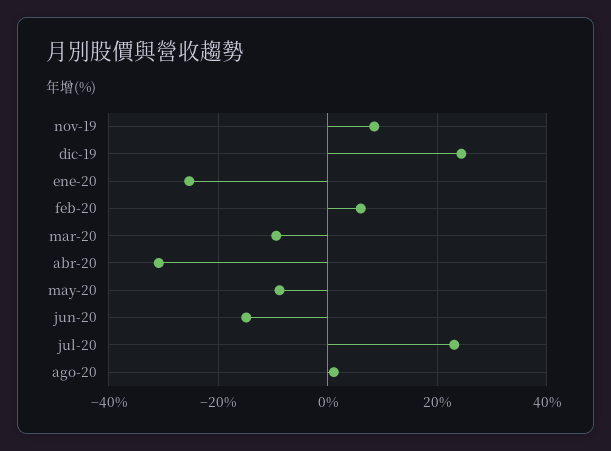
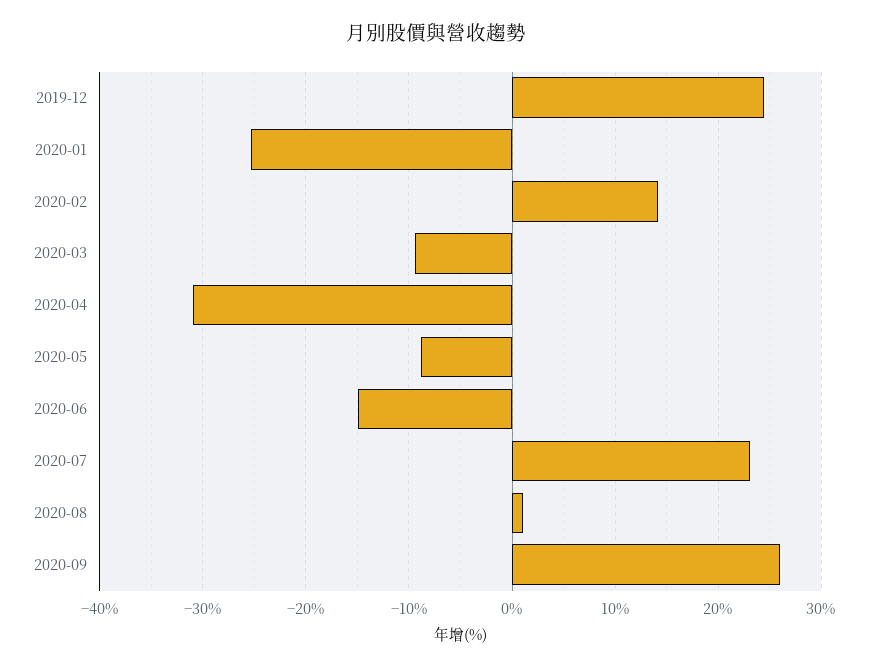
nov-19: 8 -> none
feb-20: 6 -> 14
2020-09: none -> 26

